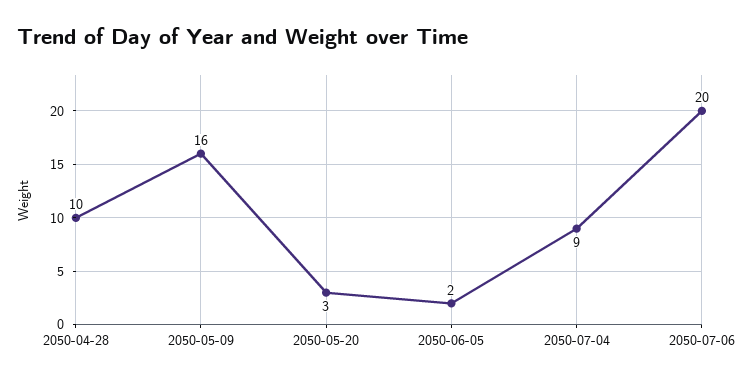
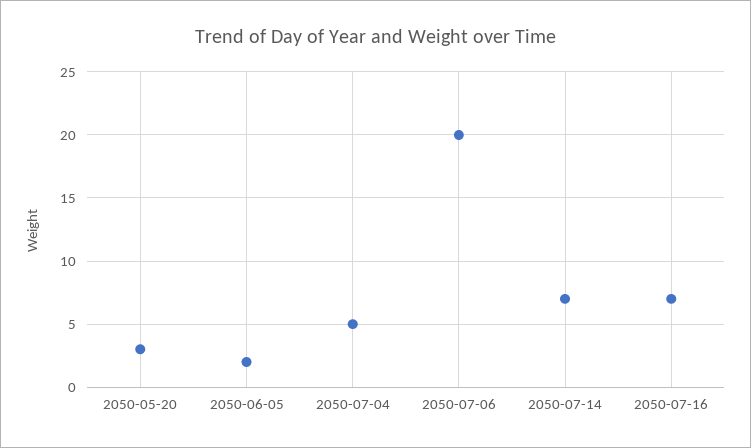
2050-04-28: 10 -> none
2050-05-09: 16 -> none
2050-07-04: 9 -> 5
2050-07-14: none -> 7
2050-07-16: none -> 7

